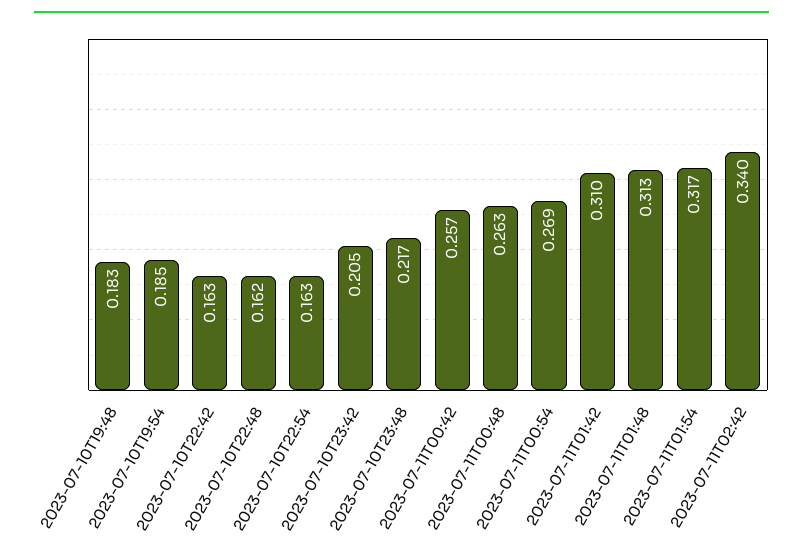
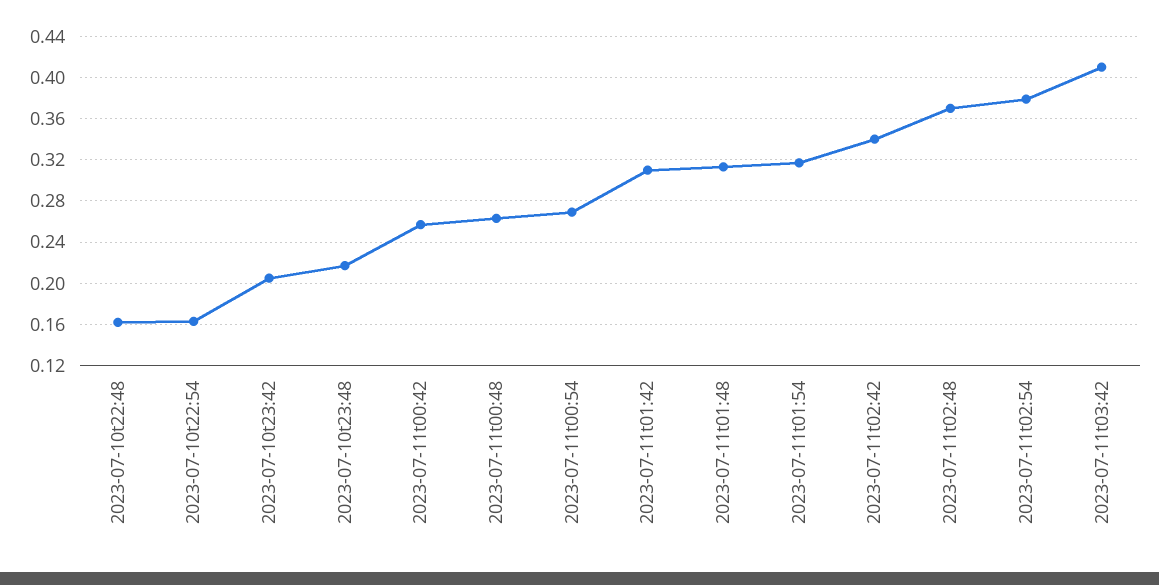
2023-07-10T19:48: 0.183 -> none
2023-07-10T19:54: 0.185 -> none
2023-07-10T22:42: 0.163 -> none
2023-07-11t02:48: none -> 0.37
2023-07-11t02:54: none -> 0.38
2023-07-11t03:42: none -> 0.41

